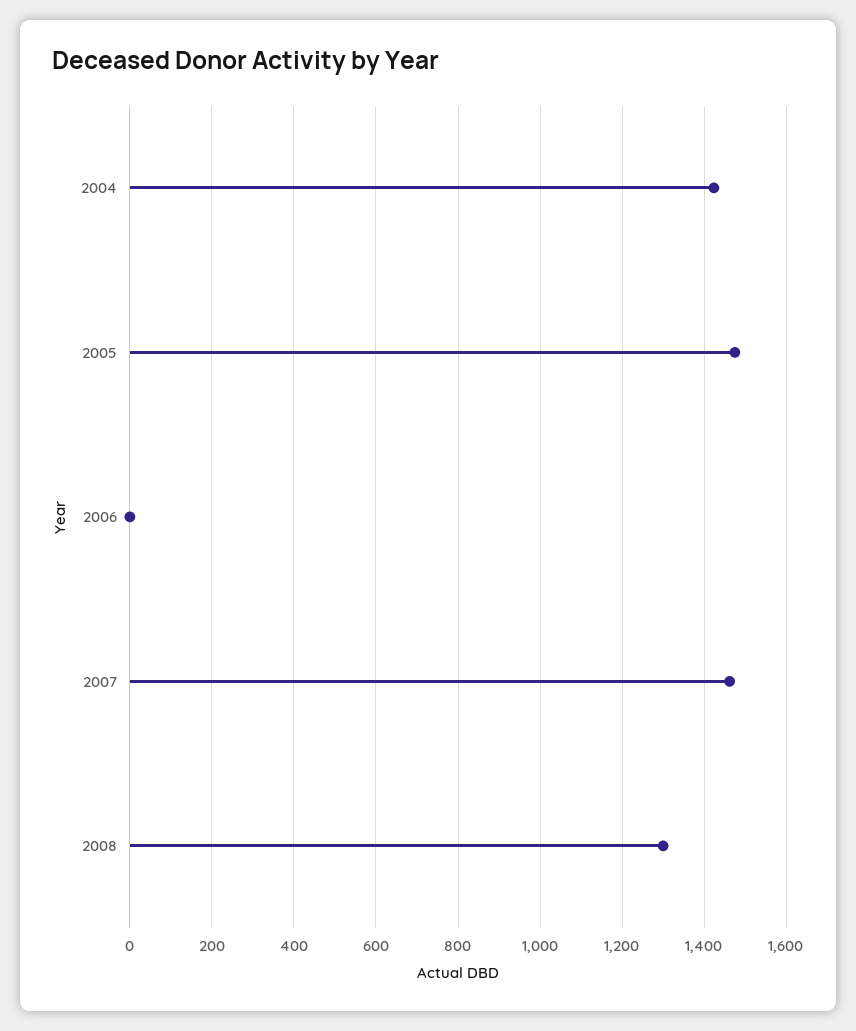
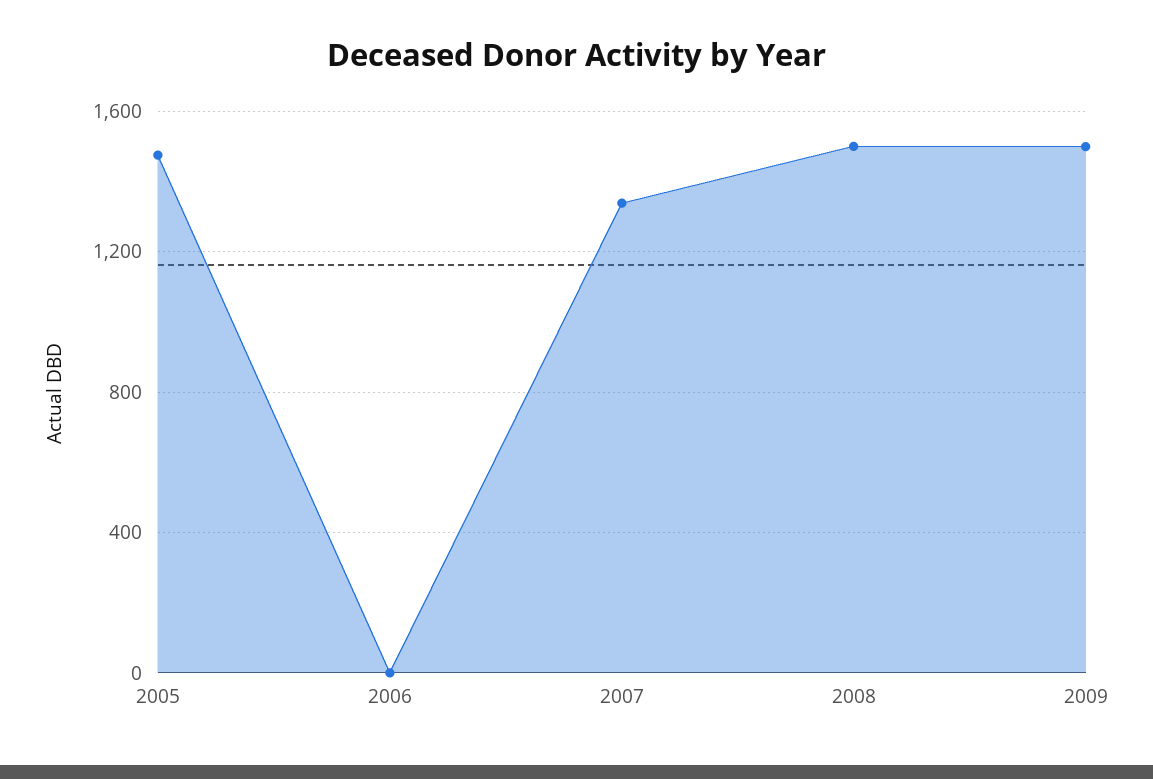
2004: 1420 -> none
2007: 1460 -> 1350
2008: 1300 -> 1500
2009: none -> 1500

